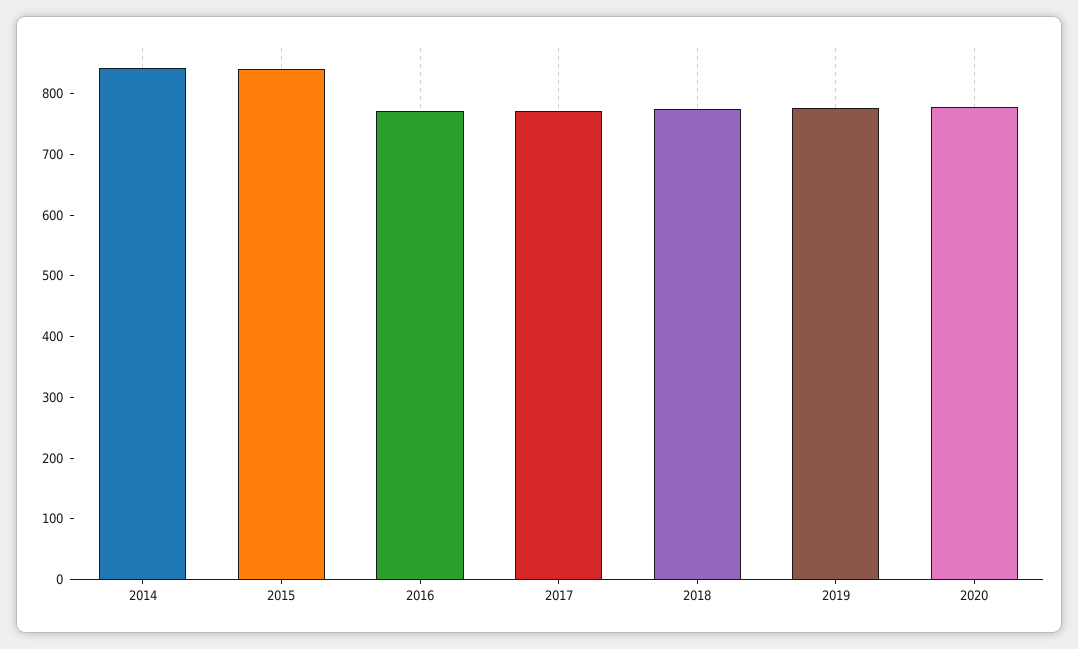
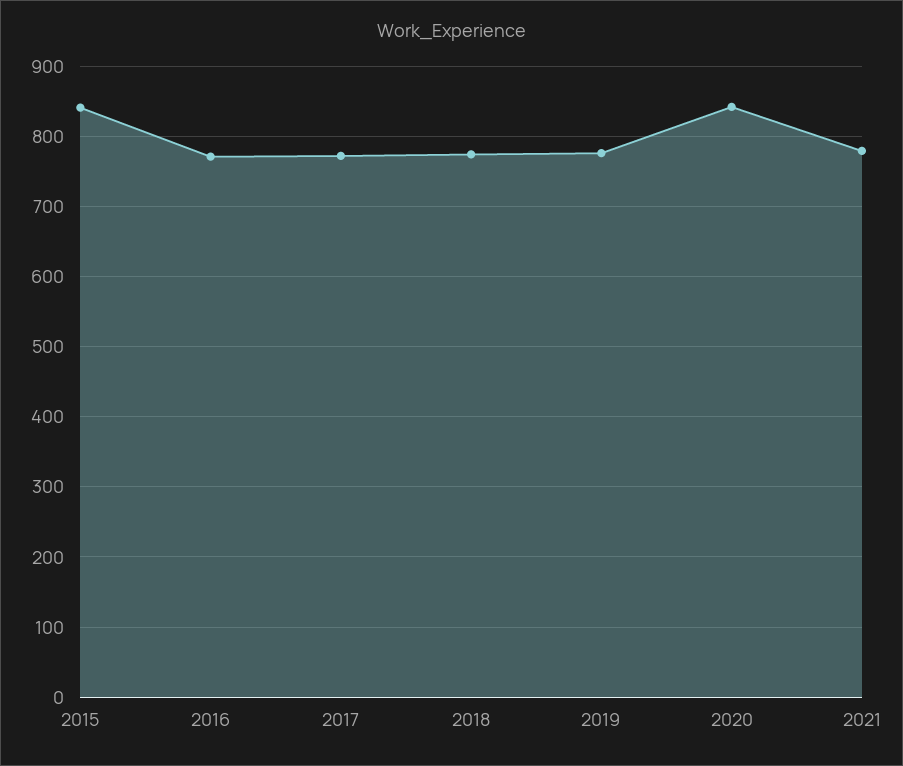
2014: 840 -> none
2020: 780 -> 840
2021: none -> 780

